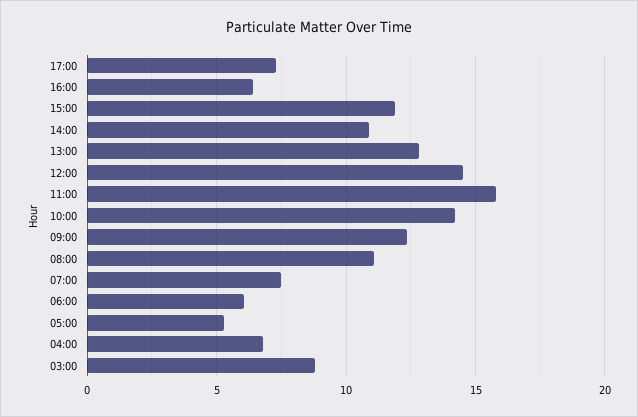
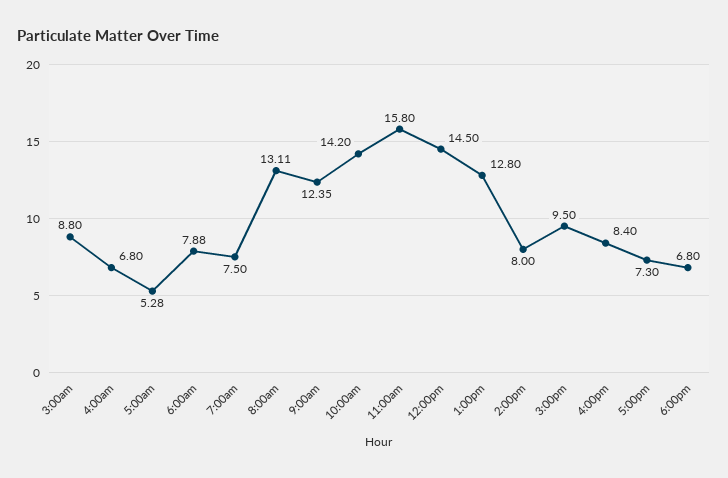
16:00: 6.5 -> 8.4
15:00: 12 -> 9.5
14:00: 11 -> 8
08:00: 11 -> 13.11
06:00: 6 -> 7.88
6:00pm: none -> 6.8

